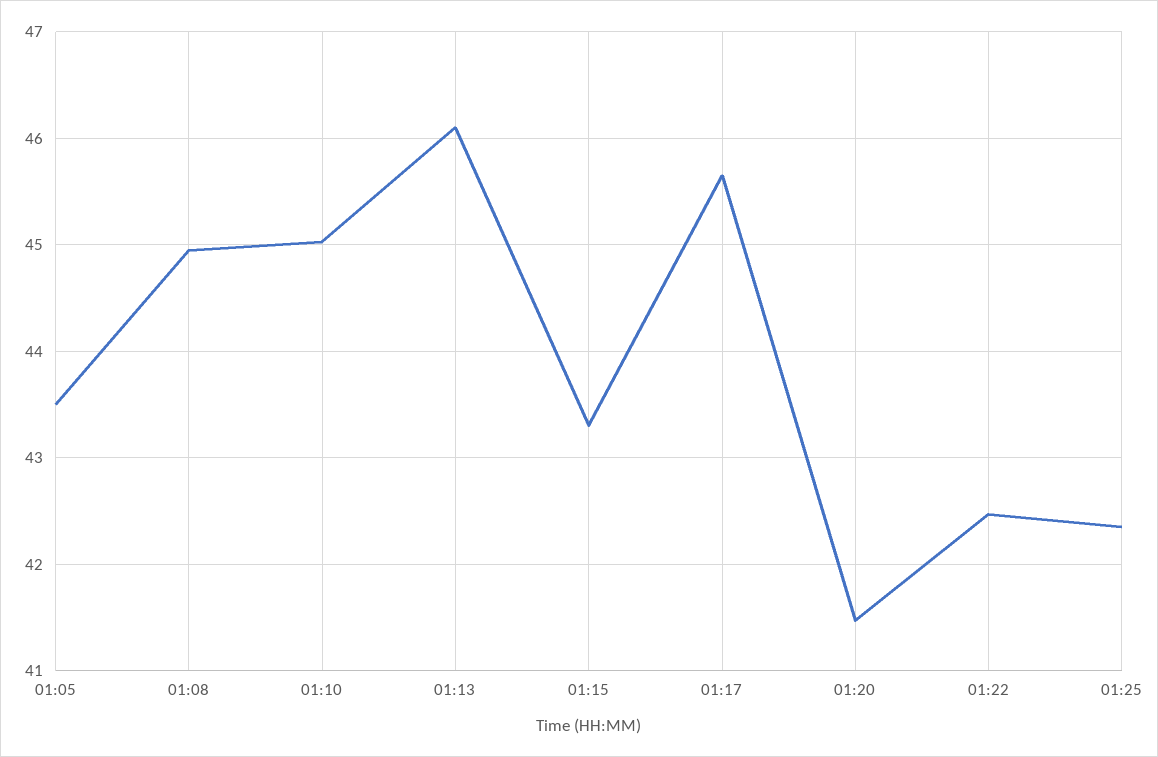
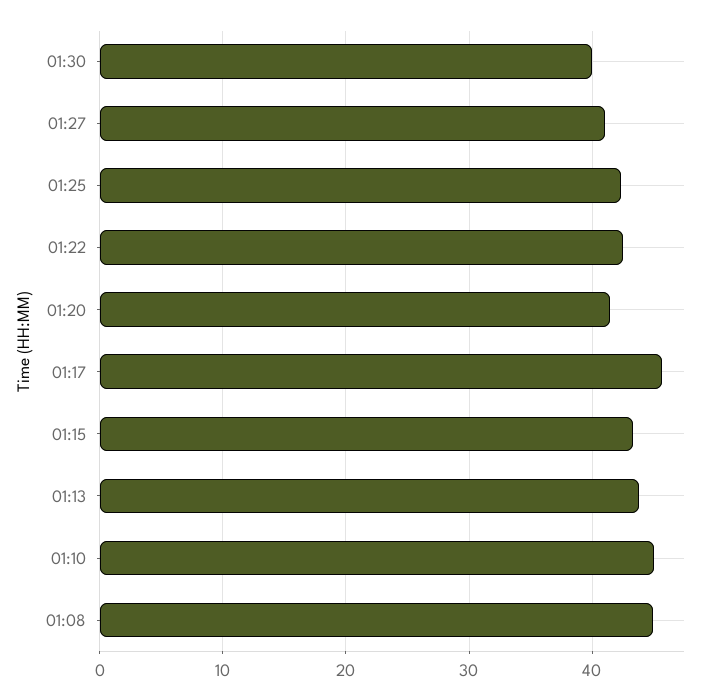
01:05: 43.5 -> none
01:13: 46.1 -> 44
01:30: none -> 40
01:27: none -> 41

